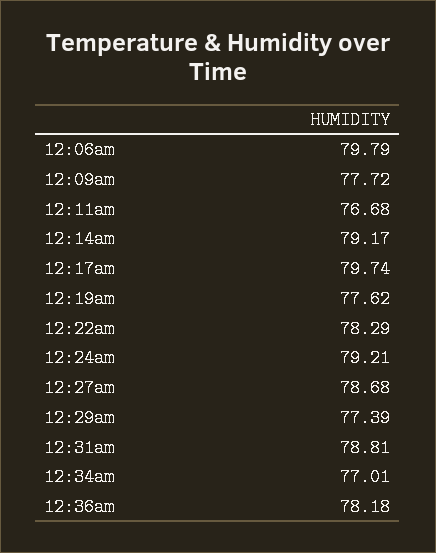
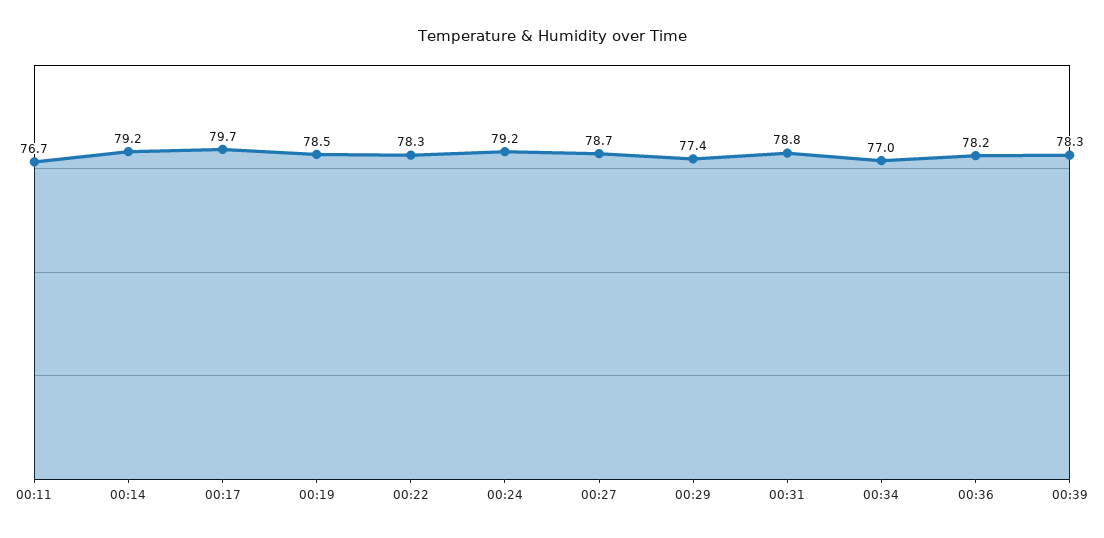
12:06am: 79.79 -> none
12:09am: 77.72 -> none
12:19am: 77.62 -> 78.5
00:39: none -> 78.3

